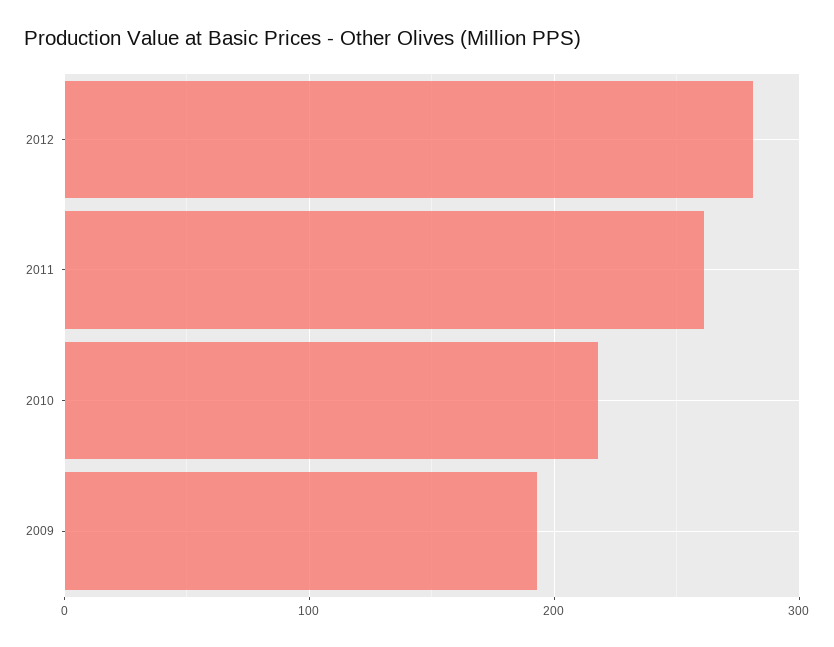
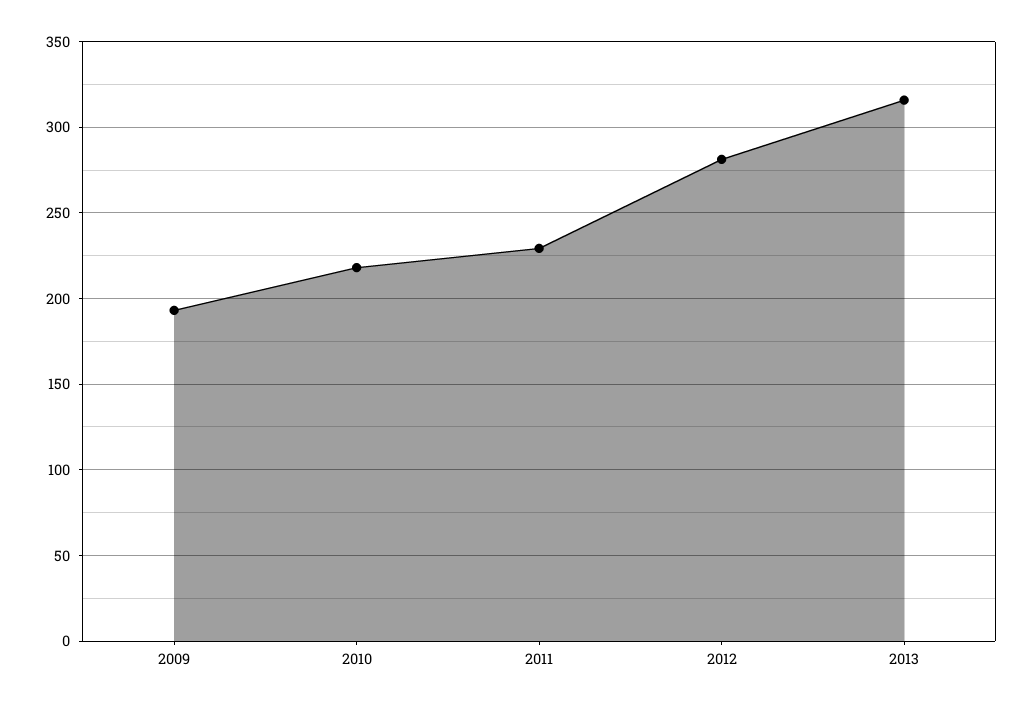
2011: 260 -> 230
2013: none -> 315

